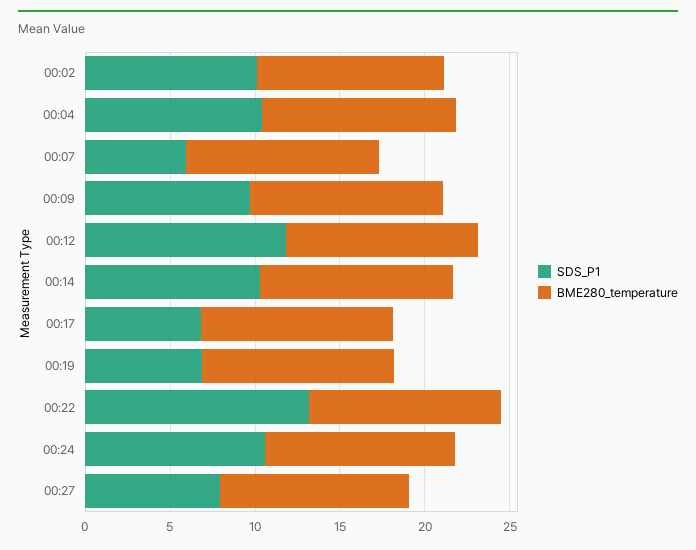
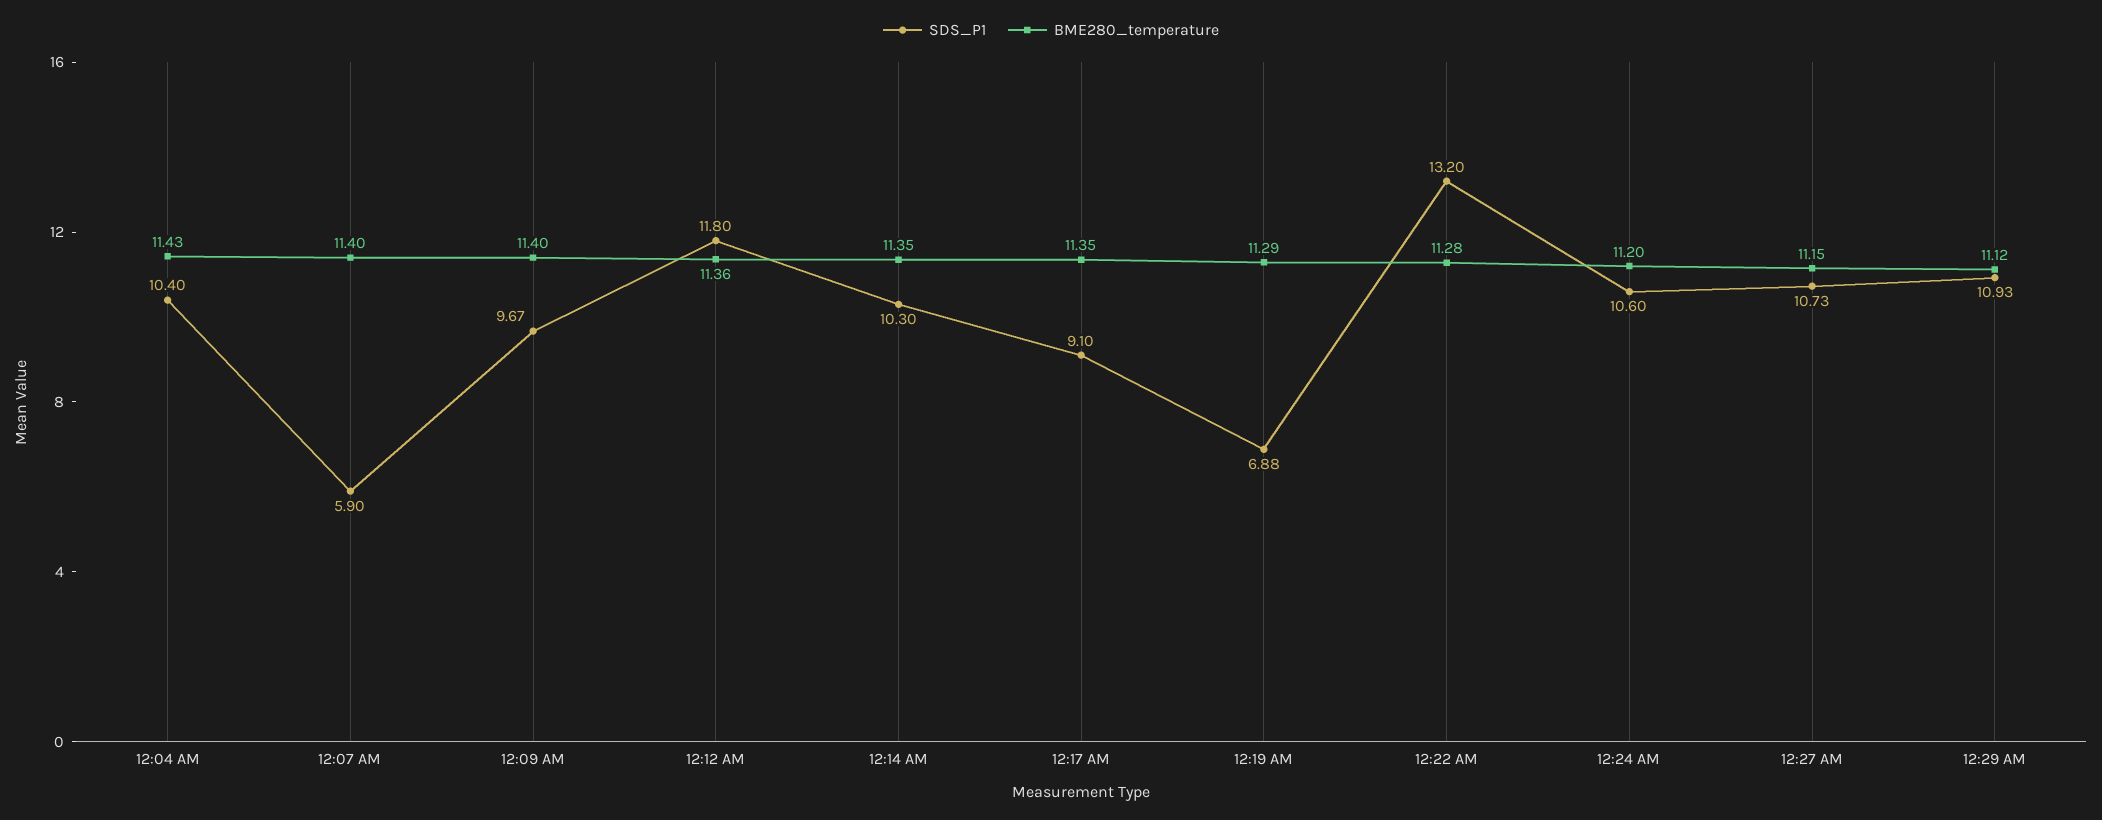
SDS_P1, 00:02: 10 -> none
BME280_temperature, 00:02: 11 -> none
SDS_P1, 00:17: 7 -> 9.1
SDS_P1, 00:27: 8 -> 10.73
SDS_P1, 12:29 AM: none -> 10.93
BME280_temperature, 12:29 AM: none -> 11.12

